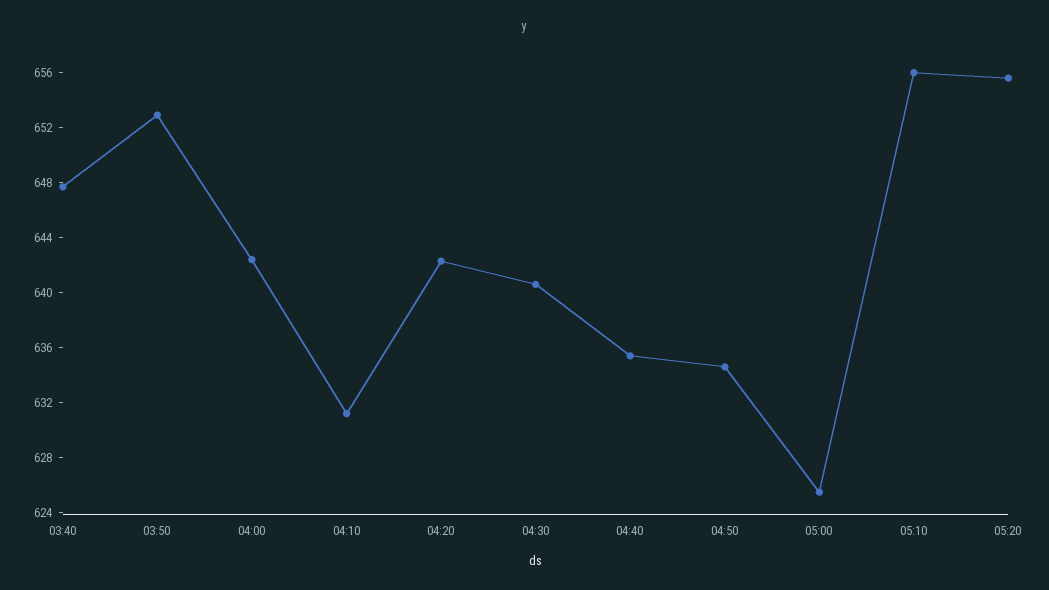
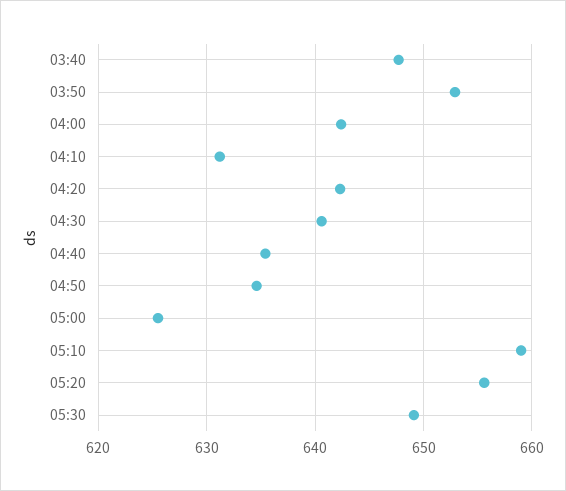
05:10: 656 -> 659
05:30: none -> 649

